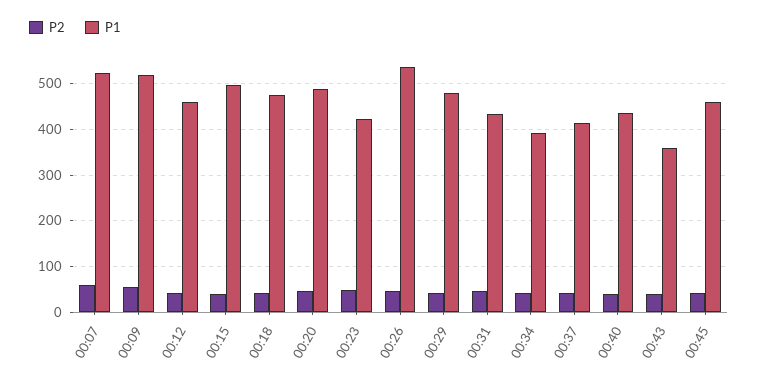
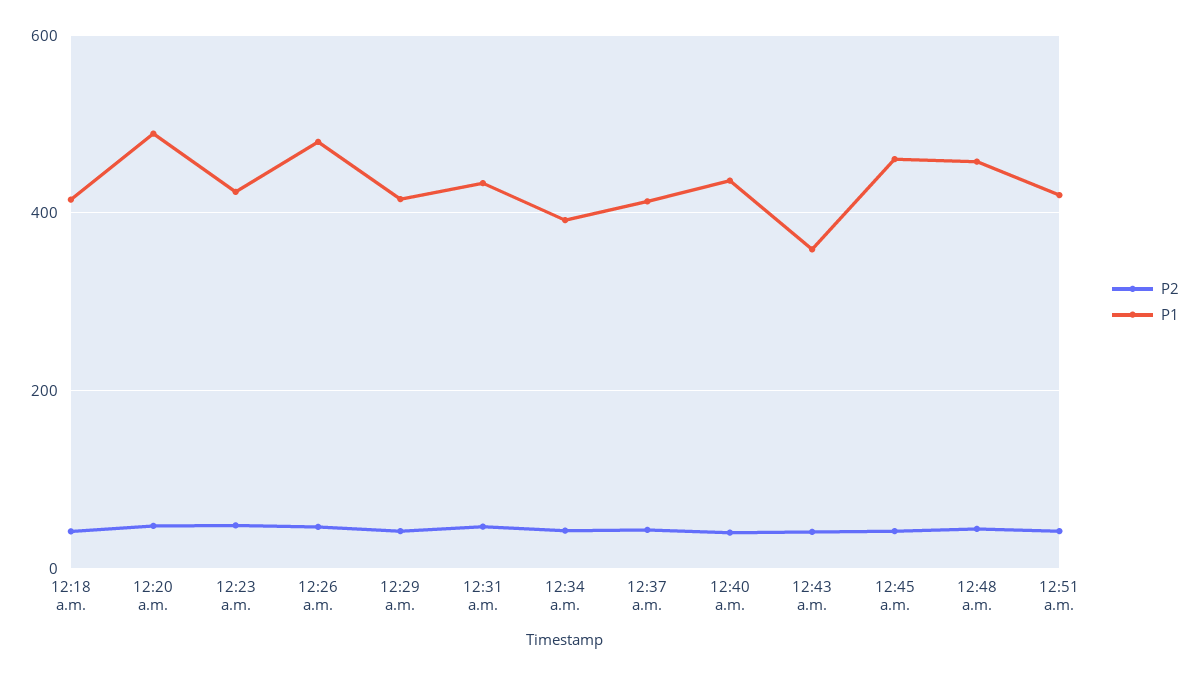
P2, 00:07: 60 -> none
P1, 00:07: 520 -> none
P2, 00:09: 60 -> none
P1, 00:09: 520 -> none
P2, 00:12: 40 -> none
P1, 00:12: 460 -> none
P2, 00:15: 40 -> none
P1, 00:15: 500 -> none
P1, 00:18: 480 -> 420
P1, 00:26: 540 -> 480
P1, 00:29: 480 -> 420
P2, 12:48 a.m.: none -> 40
P1, 12:48 a.m.: none -> 460
P2, 12:51 a.m.: none -> 40
P1, 12:51 a.m.: none -> 420

